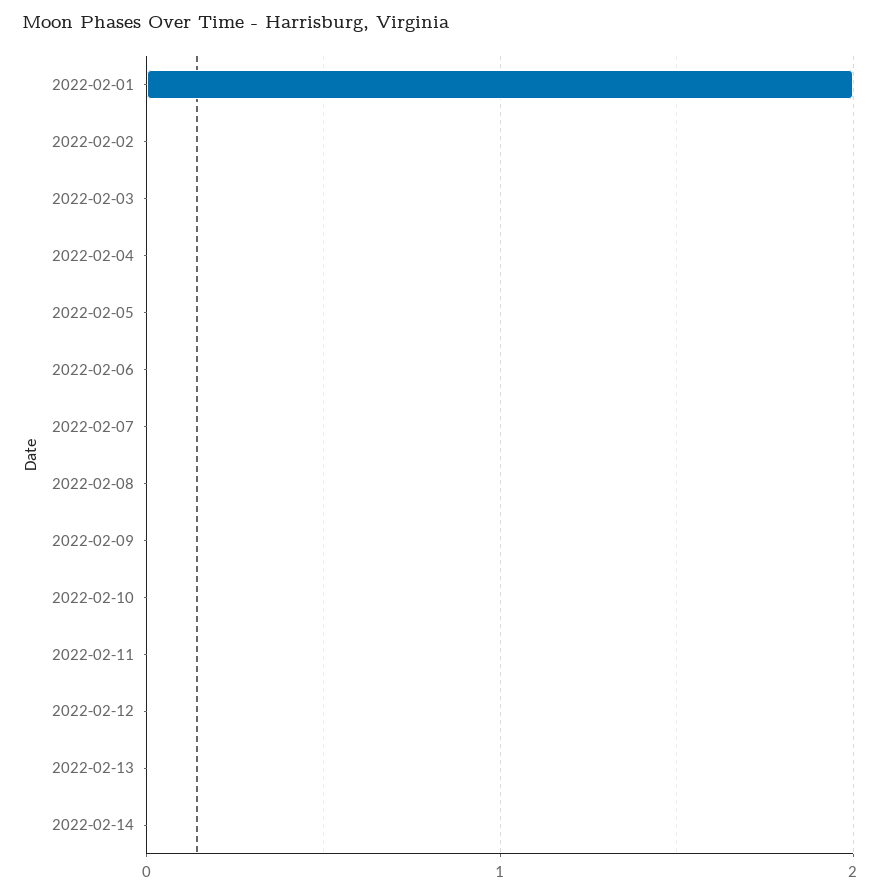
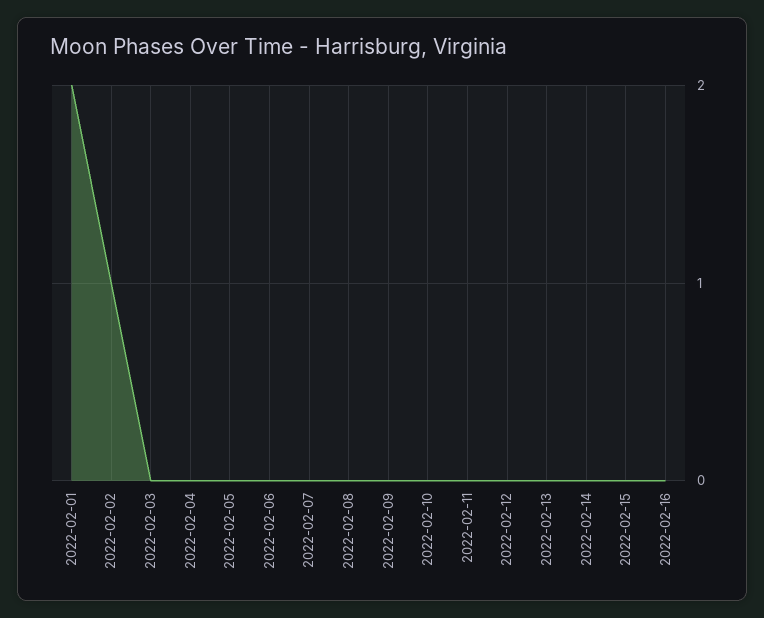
2022-02-02: 0 -> 1
2022-02-15: none -> 0
2022-02-16: none -> 0

